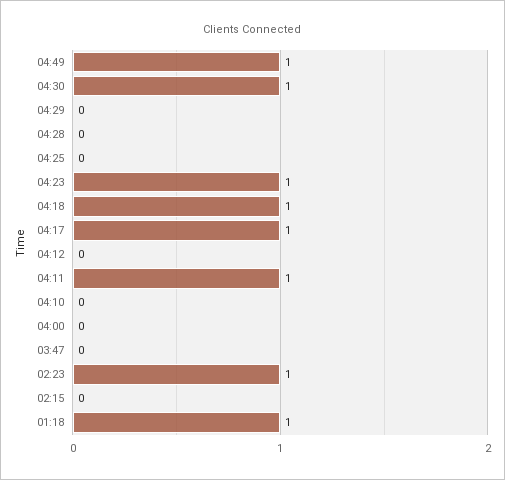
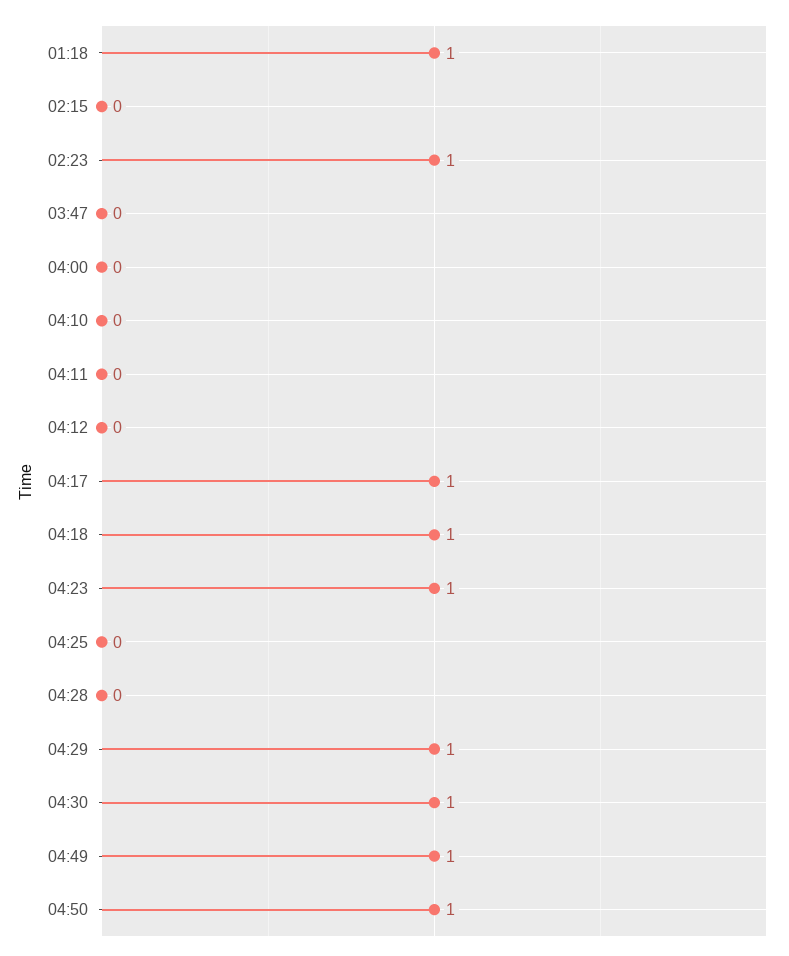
04:29: 0 -> 1
04:11: 1 -> 0
04:50: none -> 1

